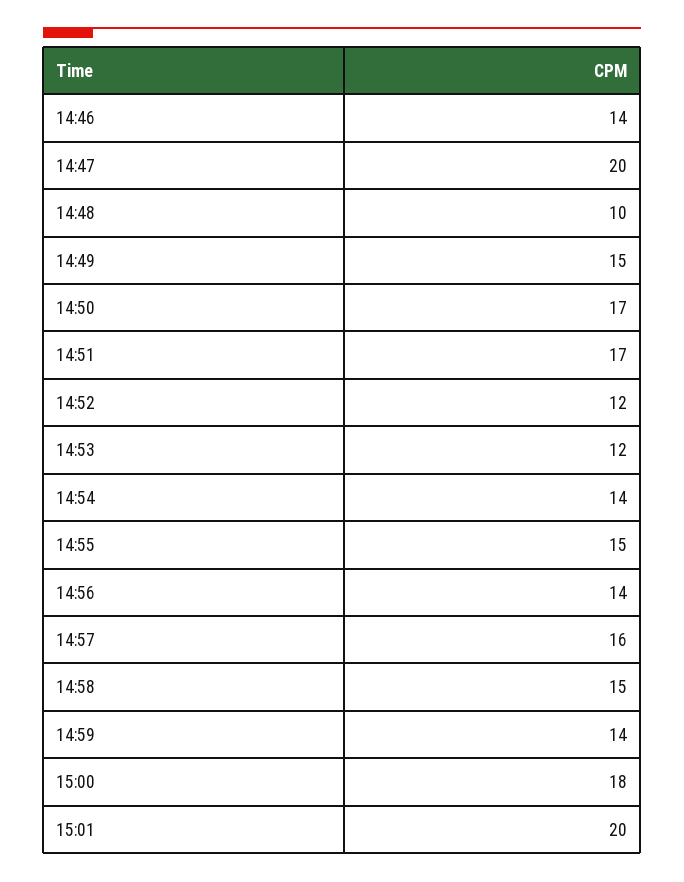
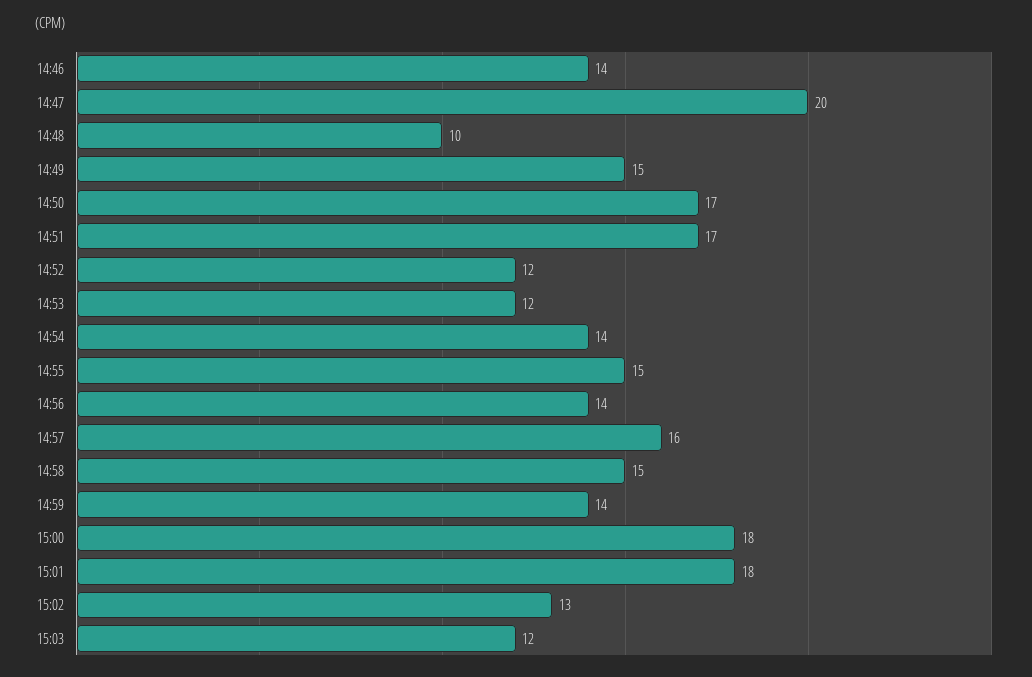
15:01: 20 -> 18
15:02: none -> 13
15:03: none -> 12

